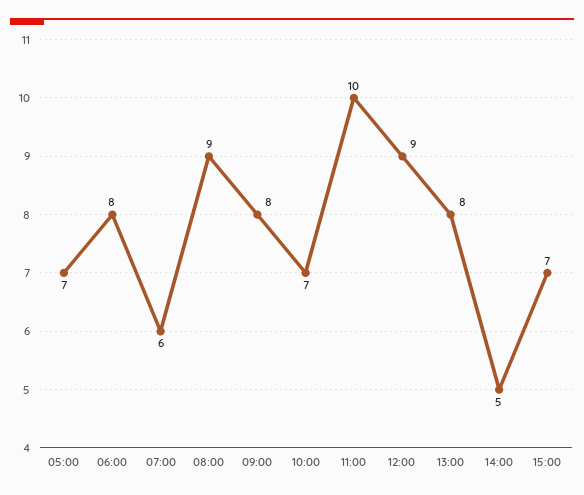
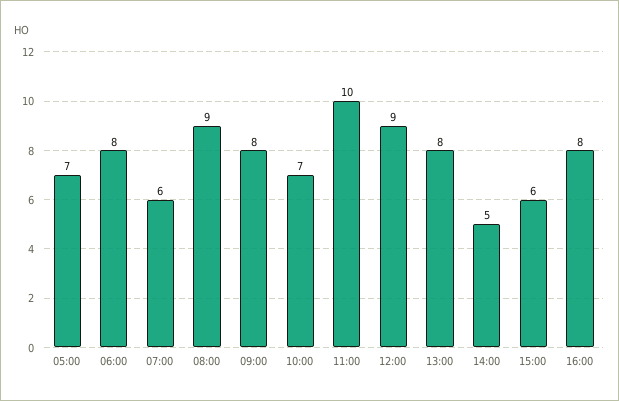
15:00: 7 -> 6
16:00: none -> 8

